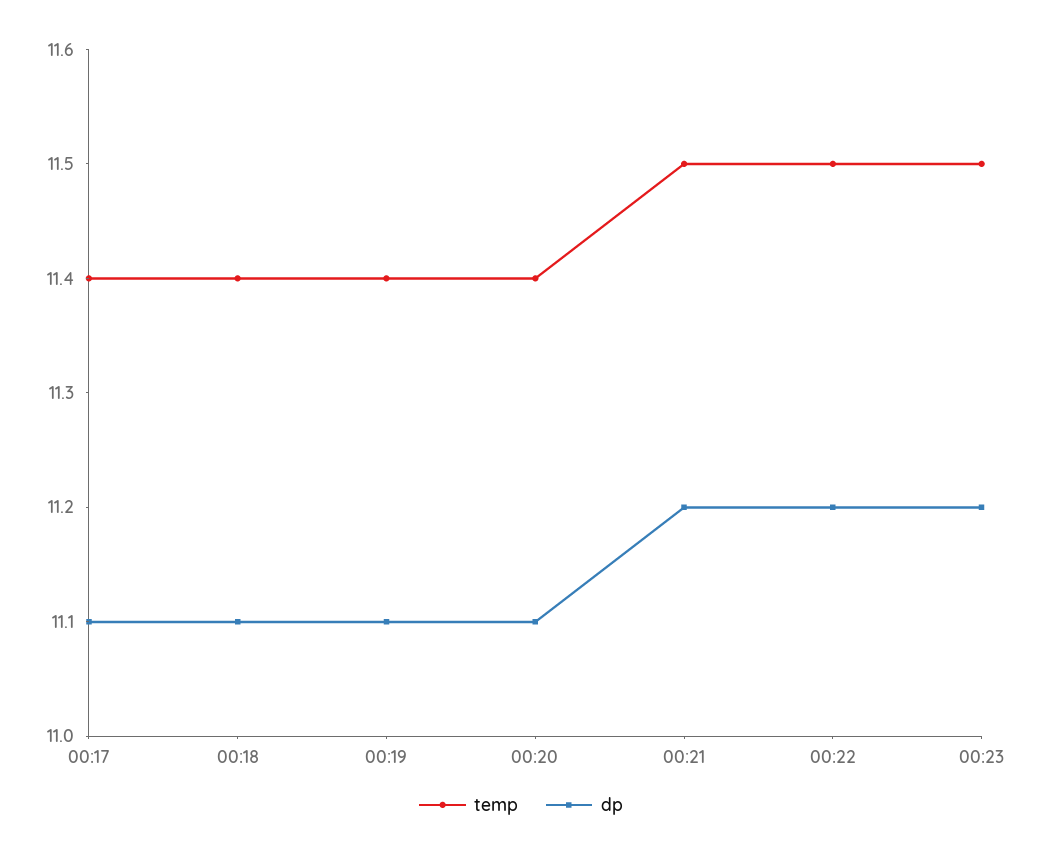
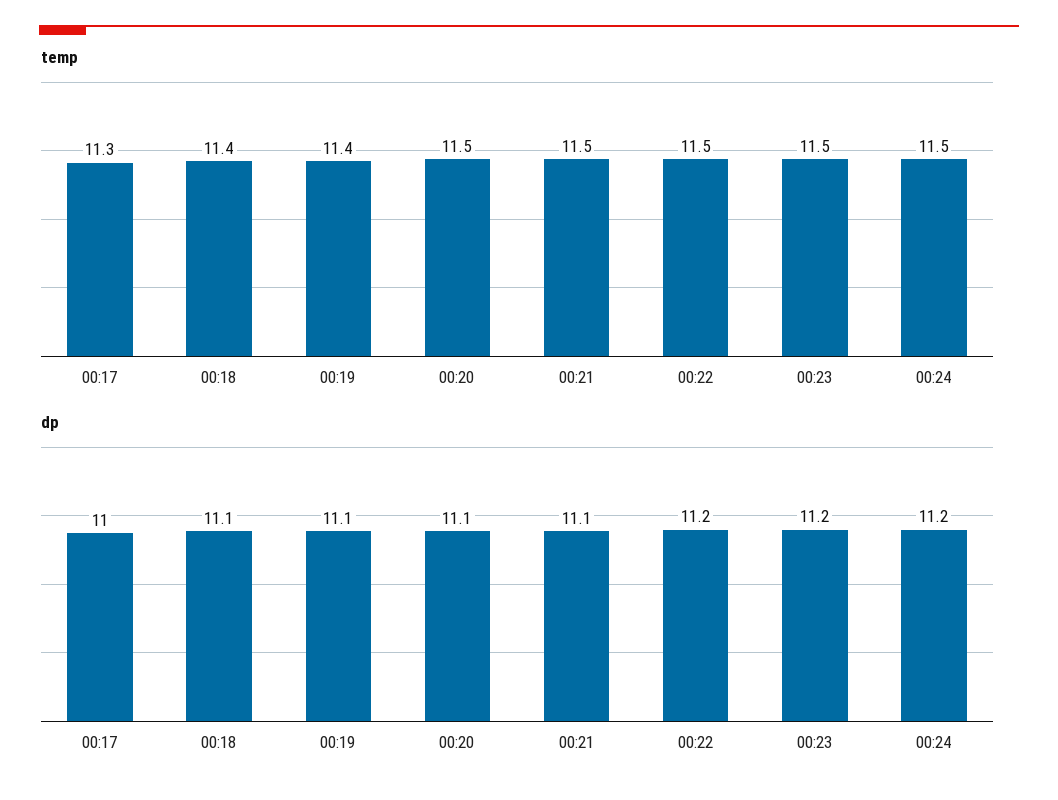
temp, 00:17: 11.4 -> 11.3
dp, 00:17: 11.1 -> 11
temp, 00:20: 11.4 -> 11.5
dp, 00:21: 11.2 -> 11.1
temp, 00:24: none -> 11.5
dp, 00:24: none -> 11.2

